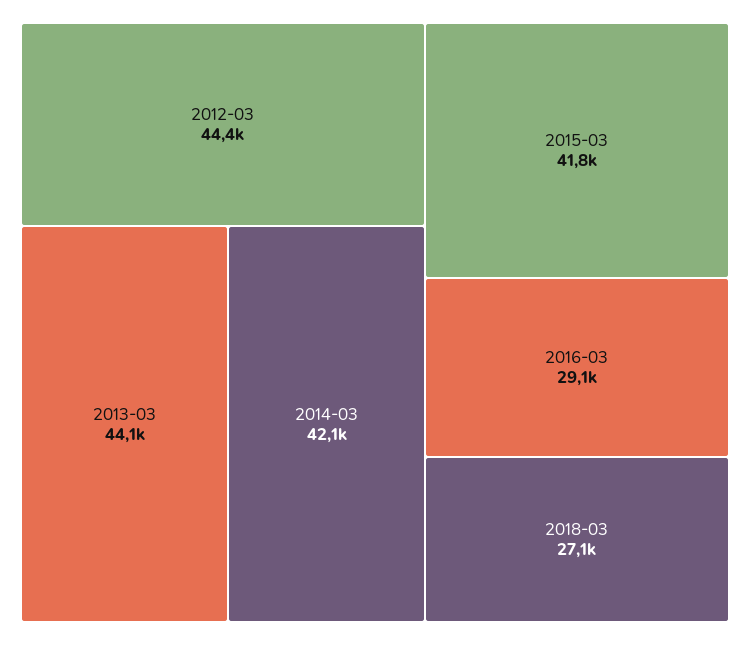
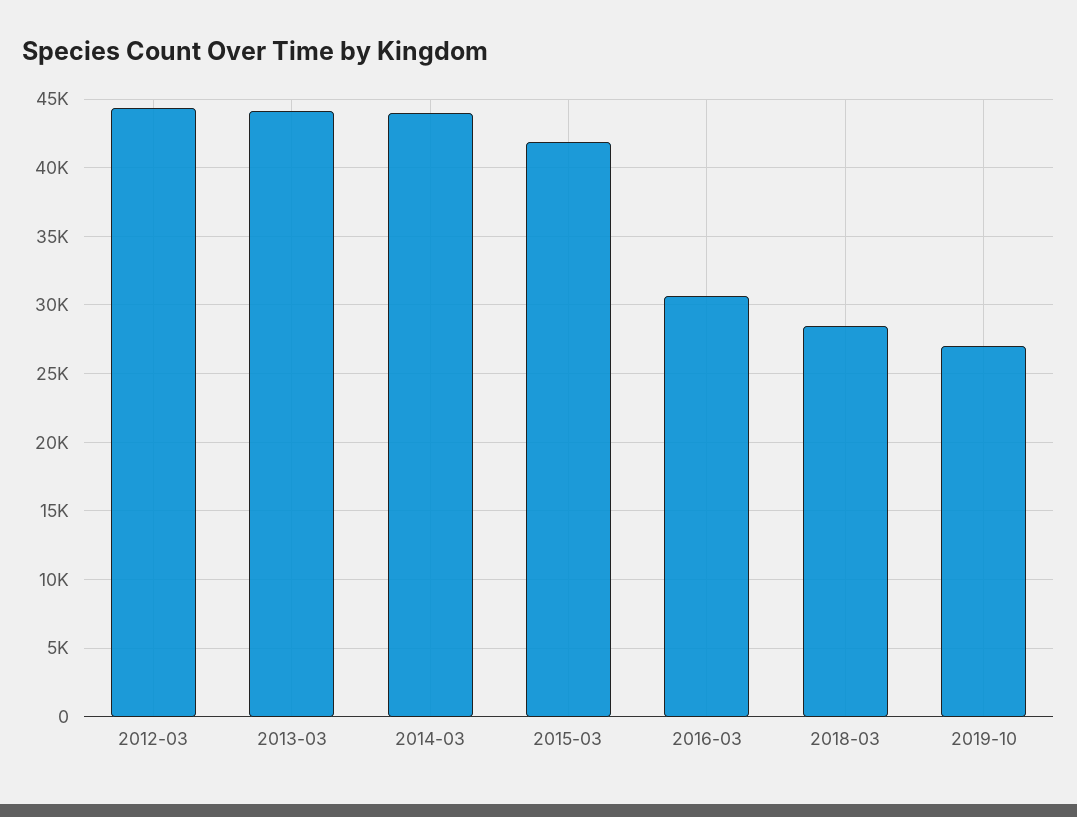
2014-03: 42100 -> 44000
2016-03: 29100 -> 30500
2018-03: 27100 -> 28500
2019-10: none -> 27000

